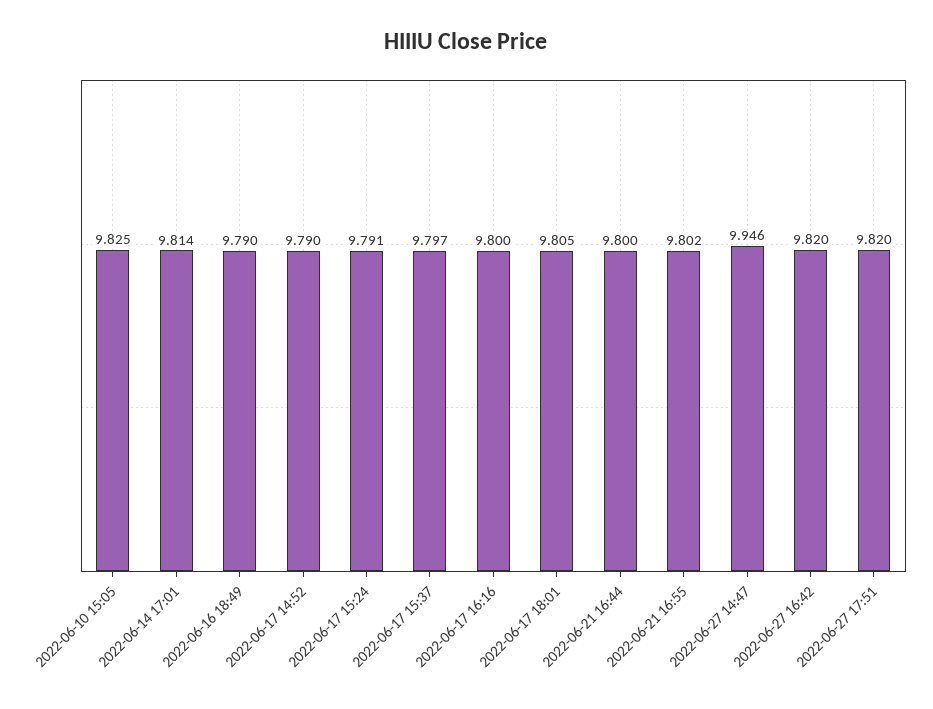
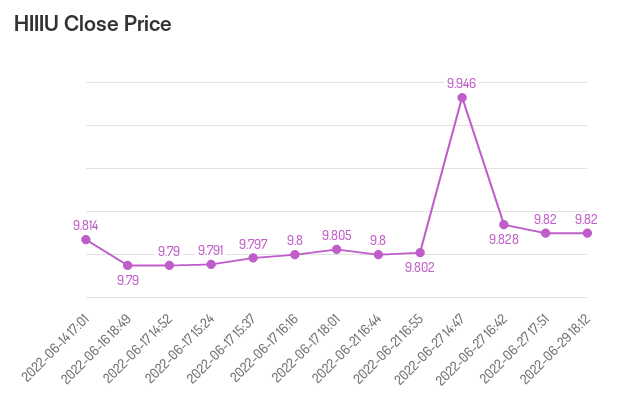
2022-06-10 15:05: 9.825 -> none
2022-06-27 16:42: 9.82 -> 9.828
2022-06-29 18:12: none -> 9.82

